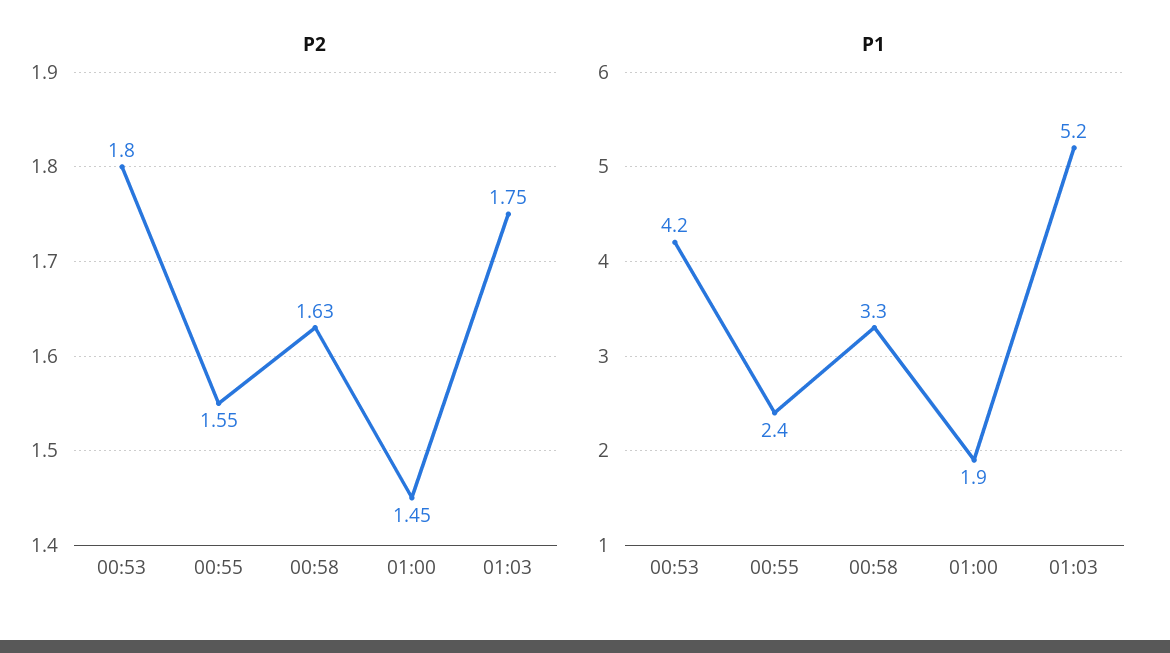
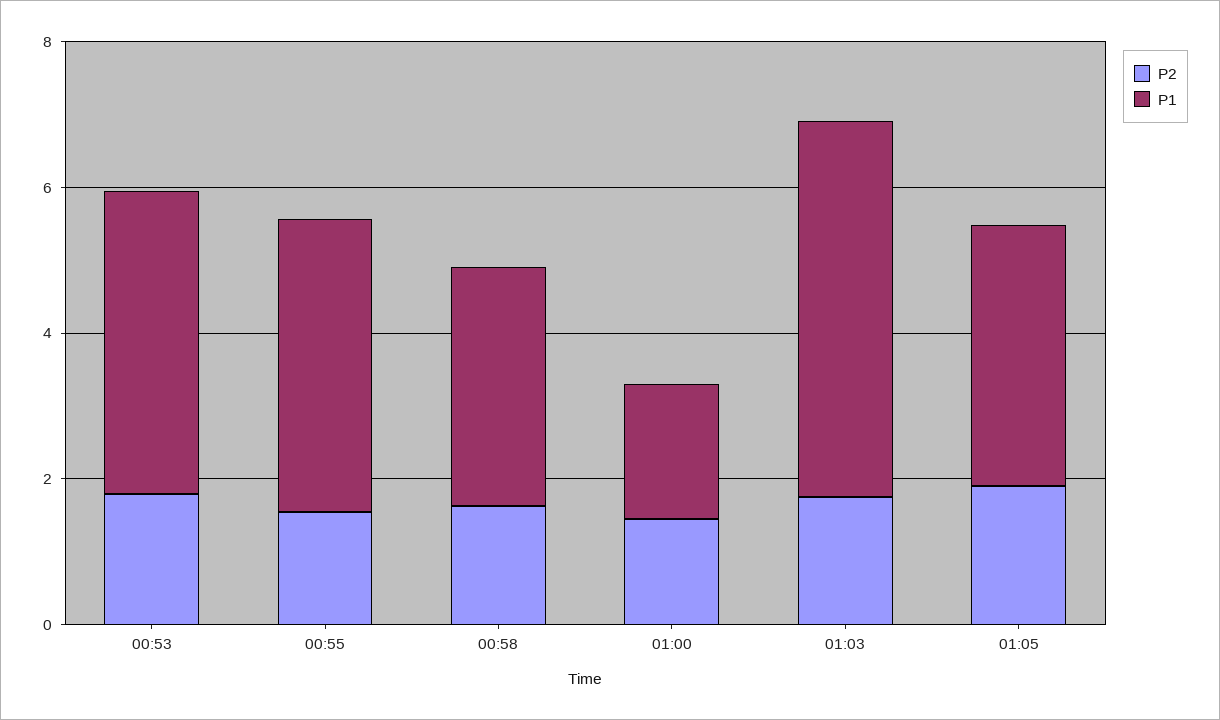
P1, 00:55: 2.4 -> 4
P2, 01:05: none -> 2
P1, 01:05: none -> 3.5

